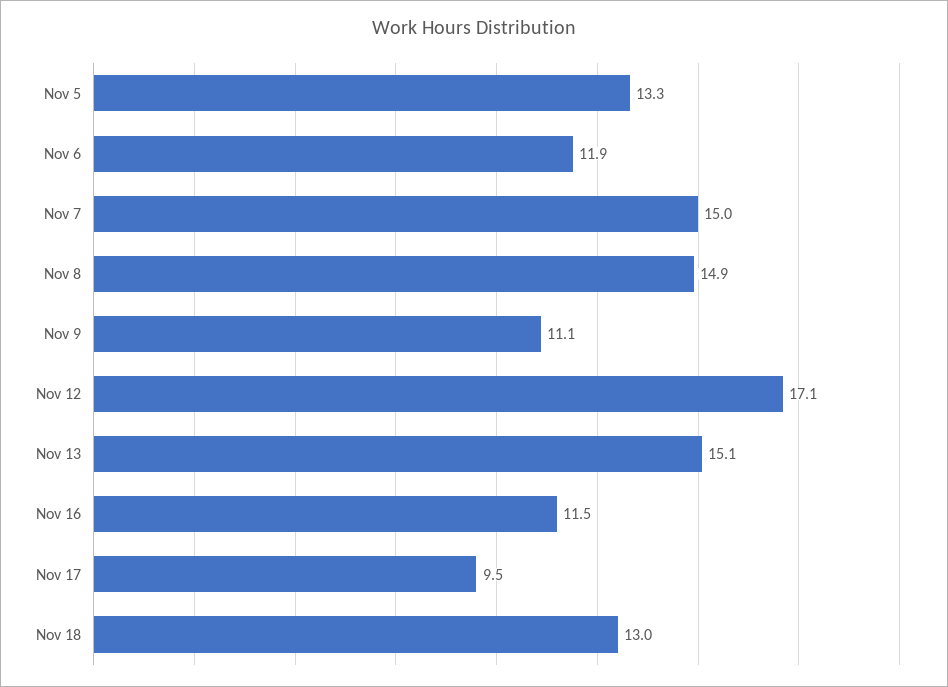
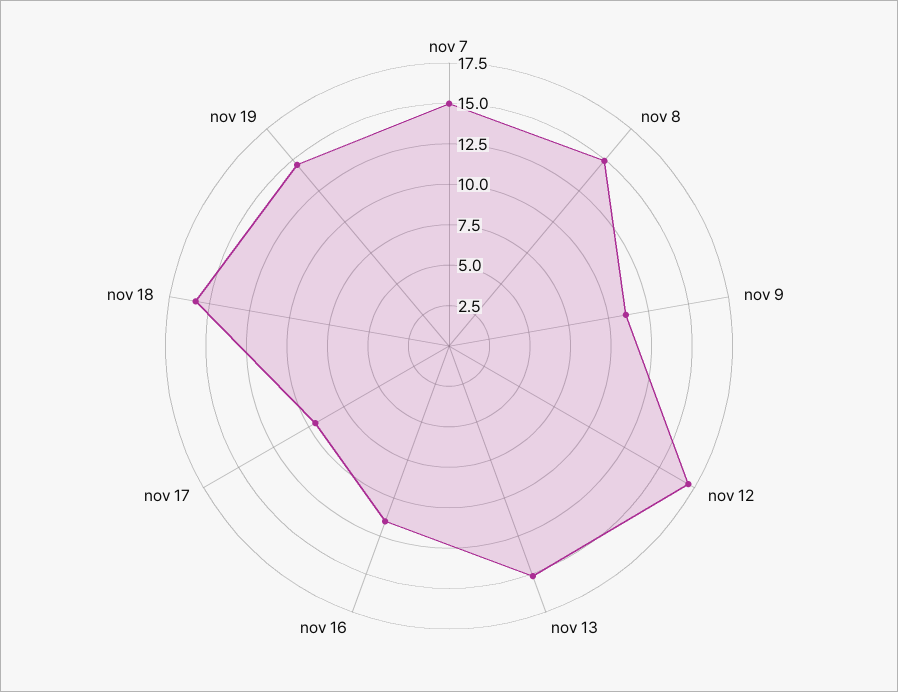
Nov 5: 13.3 -> none
Nov 6: 11.9 -> none
Nov 18: 13 -> 16
nov 19: none -> 14.5

